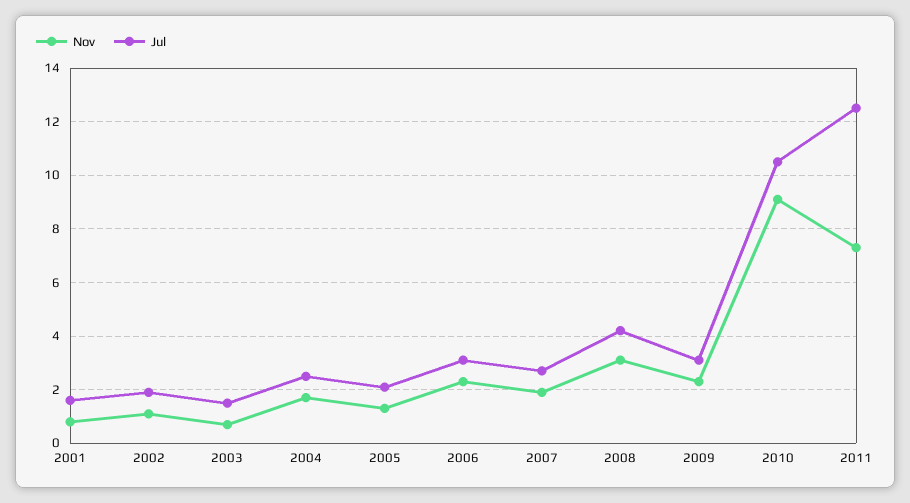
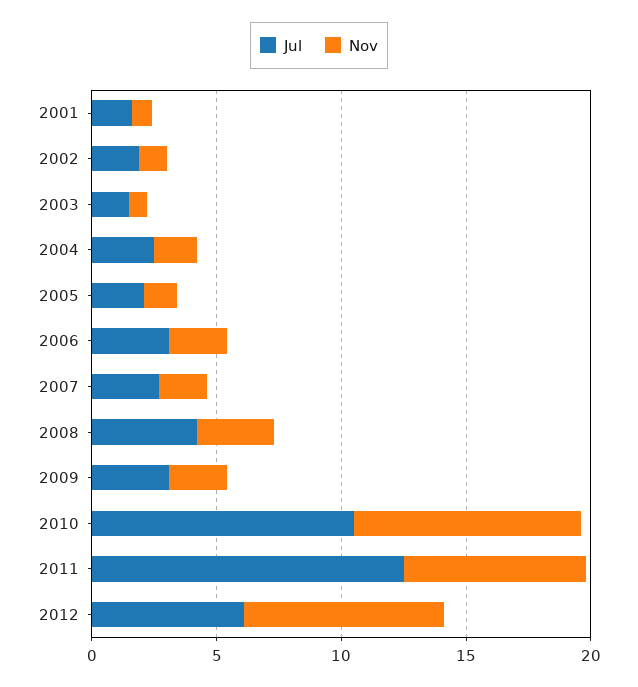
Jul, 2012: none -> 6
Nov, 2012: none -> 8

